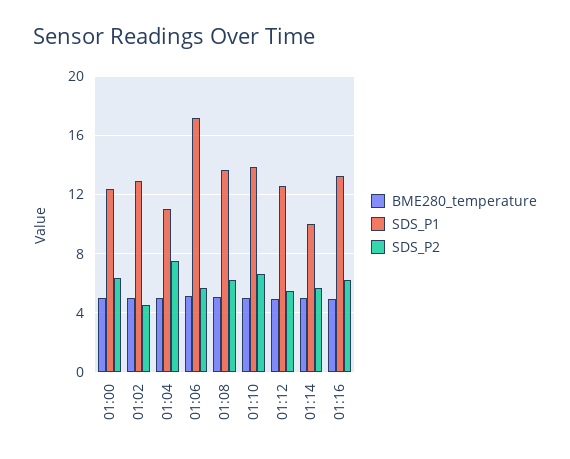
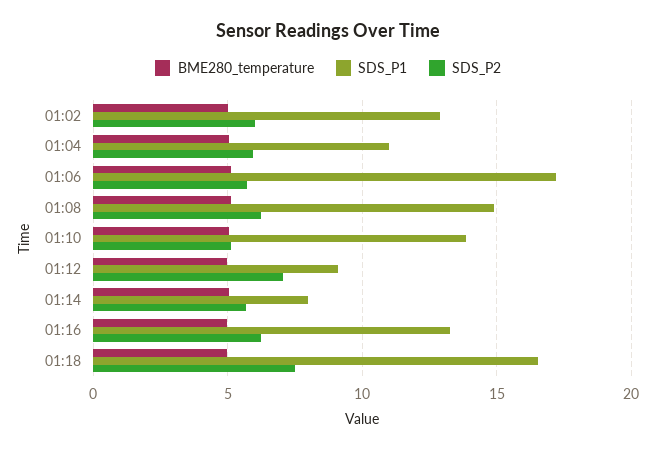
BME280_temperature, 01:00: 5 -> none
SDS_P1, 01:00: 12.5 -> none
SDS_P2, 01:00: 6.5 -> none
SDS_P2, 01:02: 4.5 -> 6
SDS_P2, 01:04: 7.5 -> 6
SDS_P1, 01:08: 13.5 -> 15
SDS_P2, 01:10: 6.5 -> 5
SDS_P1, 01:12: 12.5 -> 9
SDS_P2, 01:12: 5.5 -> 7
SDS_P1, 01:14: 10 -> 8
BME280_temperature, 01:18: none -> 5
SDS_P1, 01:18: none -> 16.5
SDS_P2, 01:18: none -> 7.5

